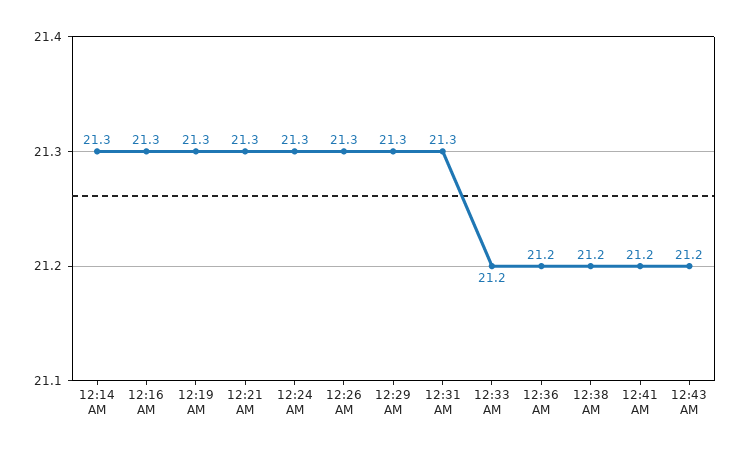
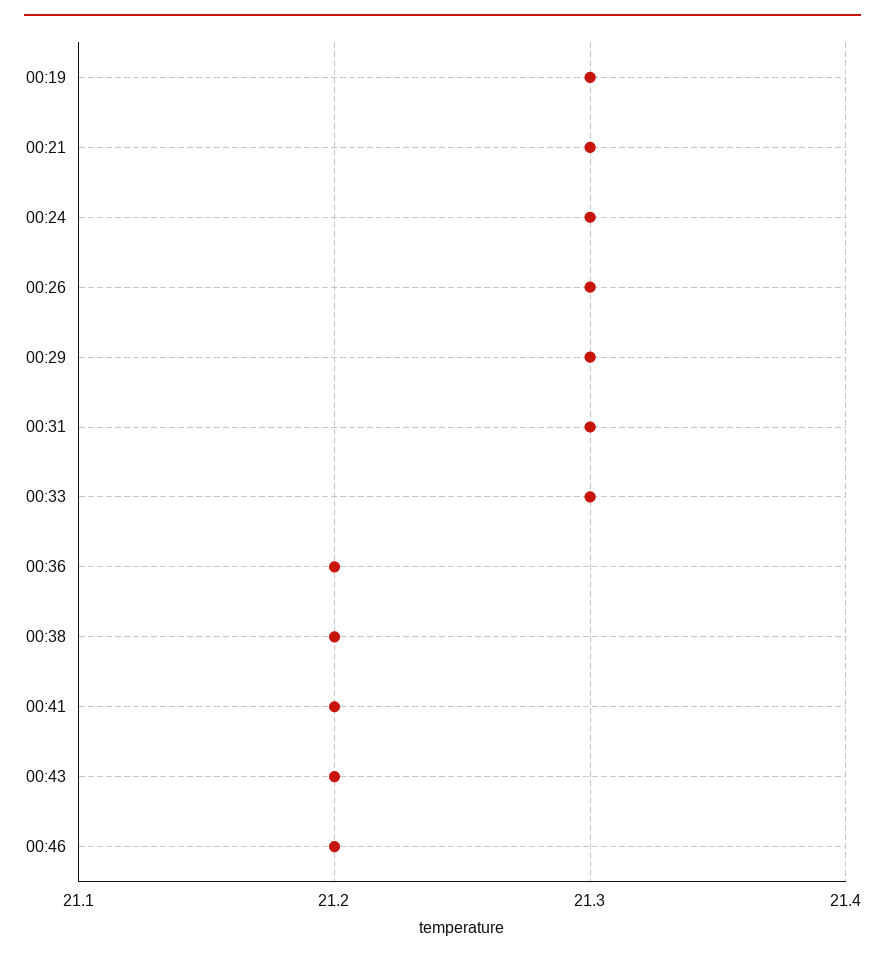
12:14 AM: 21.3 -> none
12:16 AM: 21.3 -> none
12:33 AM: 21.2 -> 21.3
00:46: none -> 21.2

